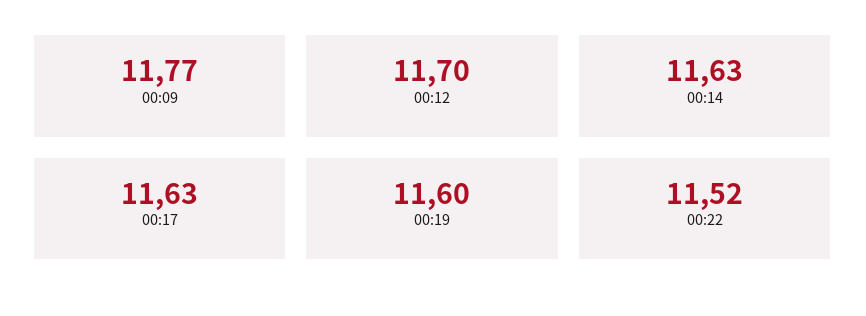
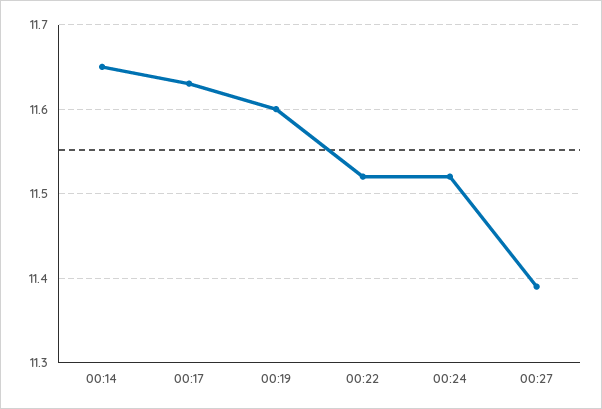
00:09: 11.77 -> none
00:12: 11.7 -> none
00:14: 11.63 -> 11.65
00:24: none -> 11.52
00:27: none -> 11.39

